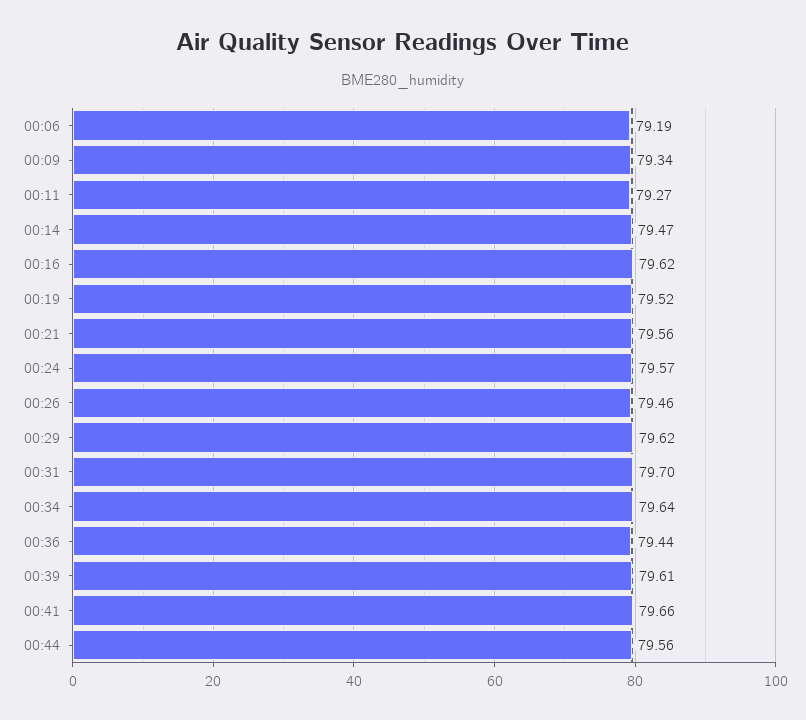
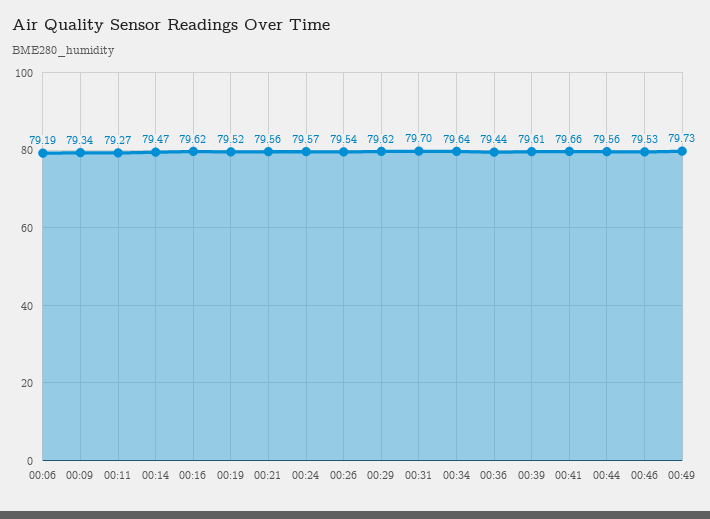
00:26: 79.46 -> 79.54
00:46: none -> 79.53
00:49: none -> 79.73

